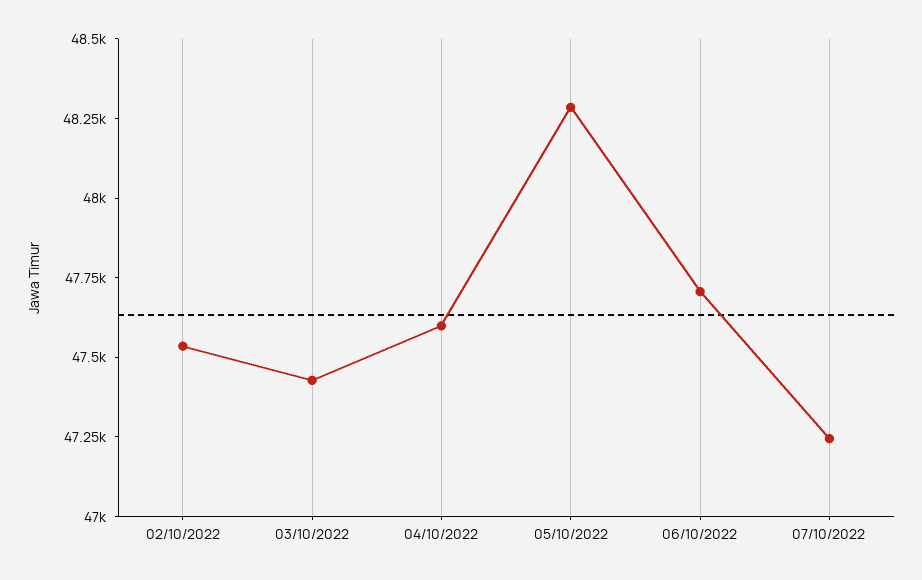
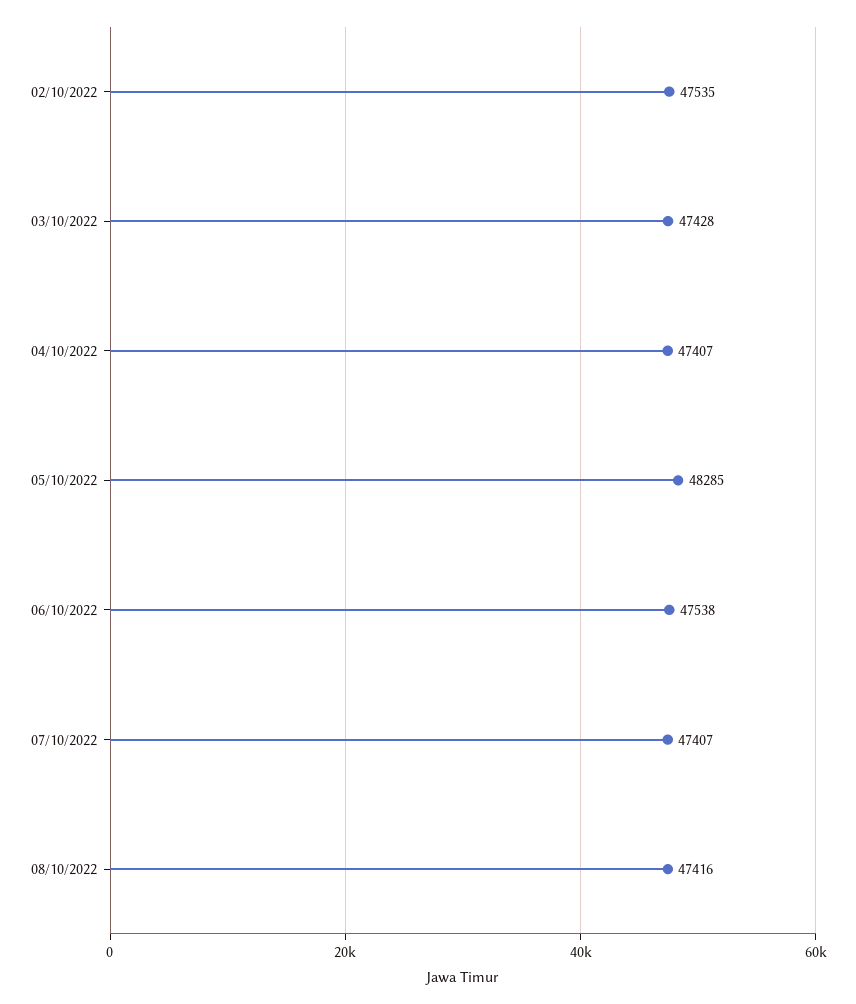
04/10/2022: 47600 -> 47407
06/10/2022: 47700 -> 47538
07/10/2022: 47250 -> 47407
08/10/2022: none -> 47416

